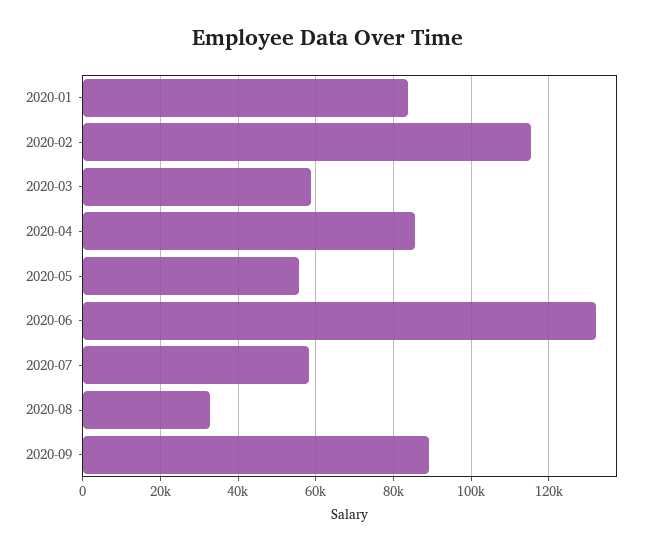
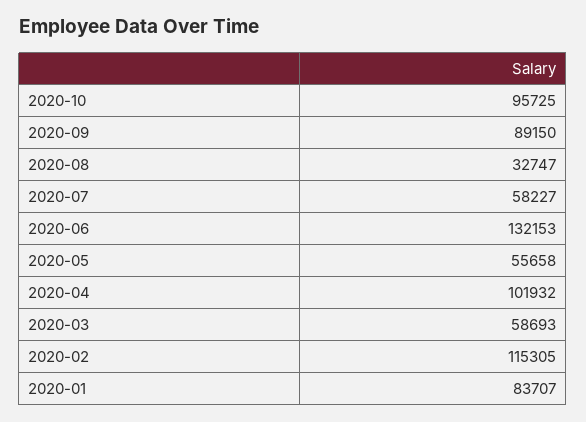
2020-04: 86000 -> 101932
2020-10: none -> 95725

